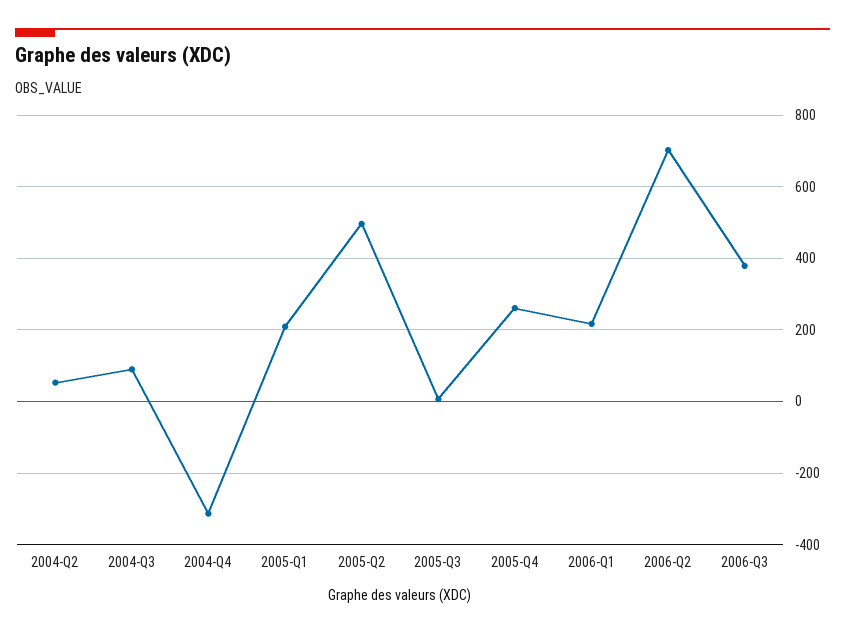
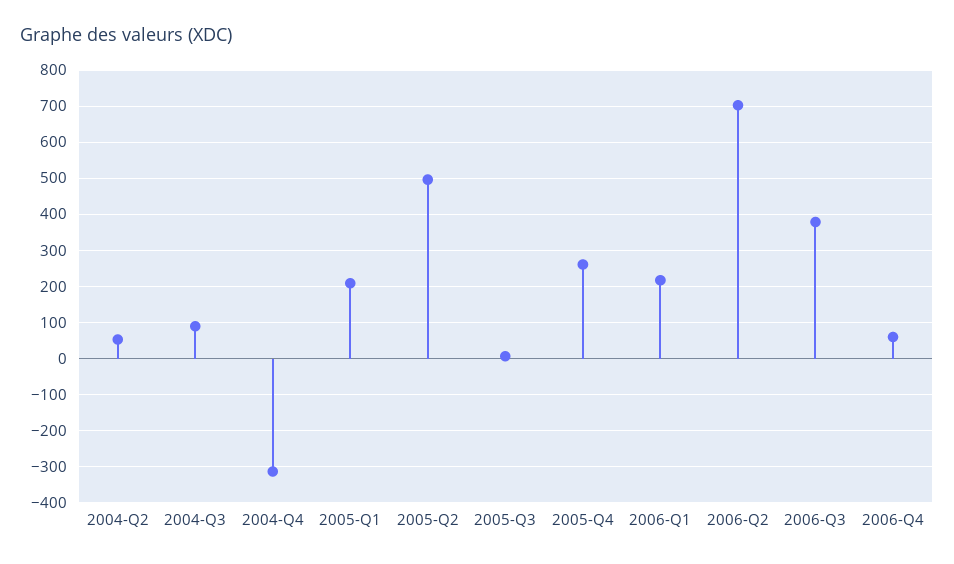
2006-Q4: none -> 60

